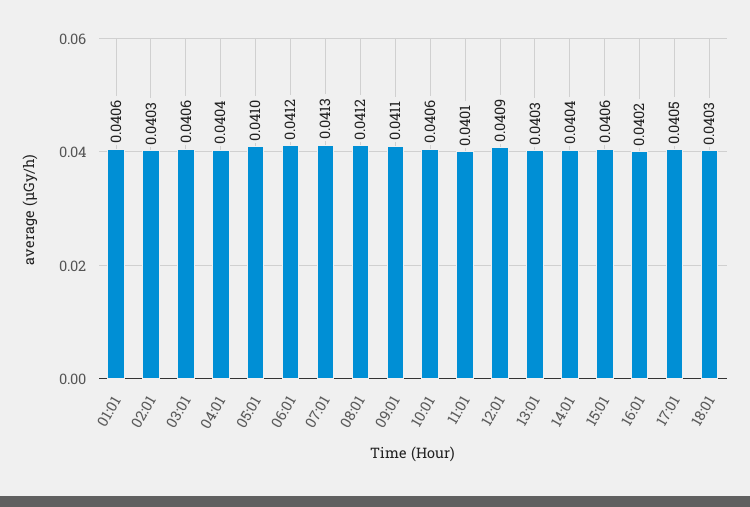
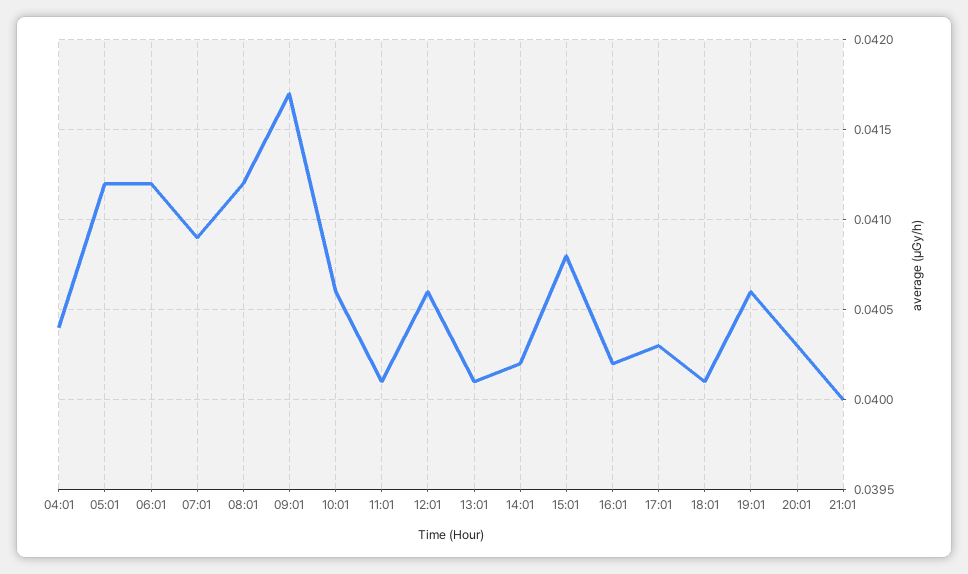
01:01: 0.0406 -> none
02:01: 0.0403 -> none
03:01: 0.0406 -> none
05:01: 0.041 -> 0.0412
07:01: 0.0413 -> 0.0409
09:01: 0.0411 -> 0.0417
12:01: 0.0409 -> 0.0406
13:01: 0.0403 -> 0.0401
14:01: 0.0404 -> 0.0402
15:01: 0.0406 -> 0.0408
17:01: 0.0405 -> 0.0403
18:01: 0.0403 -> 0.0401
19:01: none -> 0.0406
20:01: none -> 0.0403
21:01: none -> 0.04

